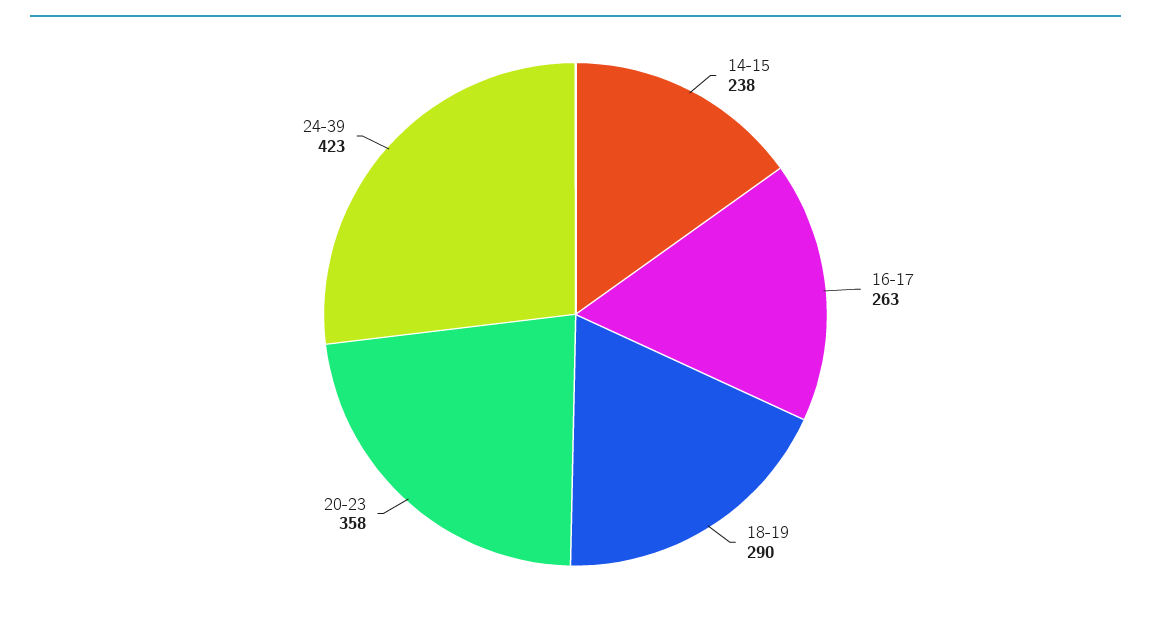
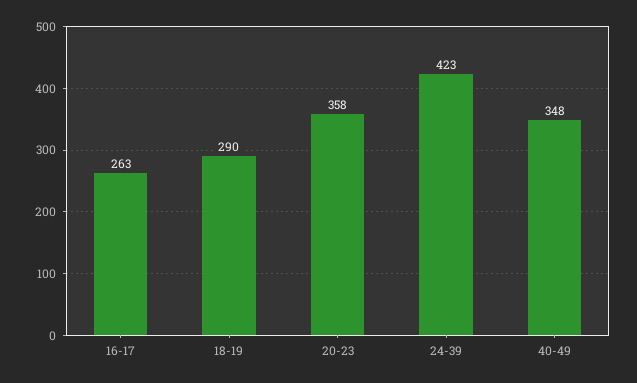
14-15: 238 -> none
40-49: none -> 348

